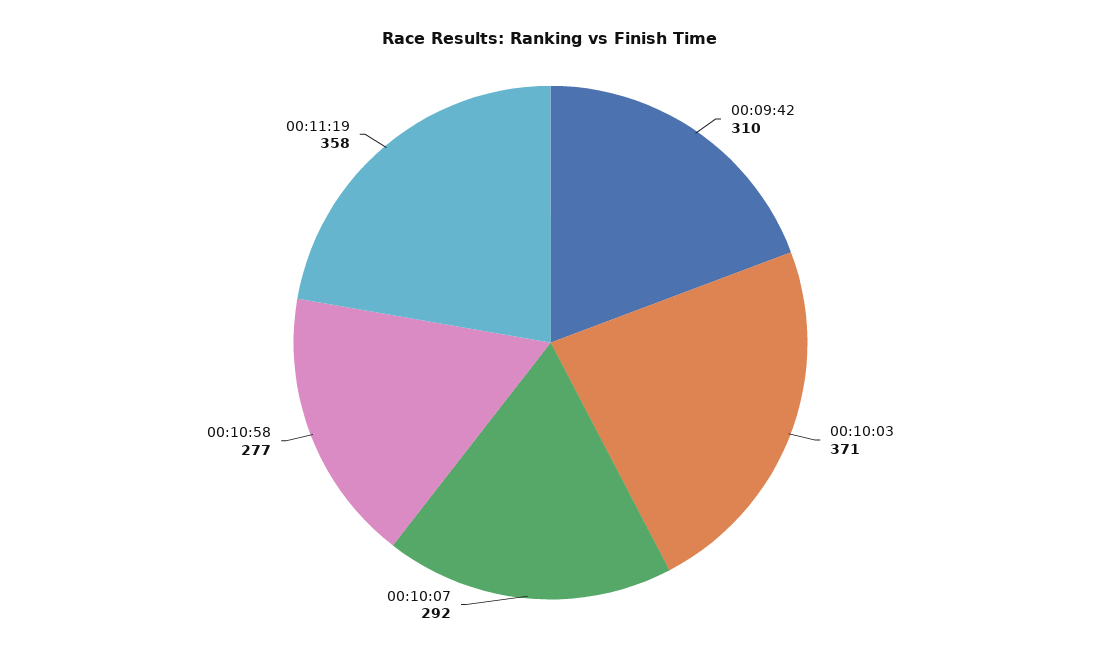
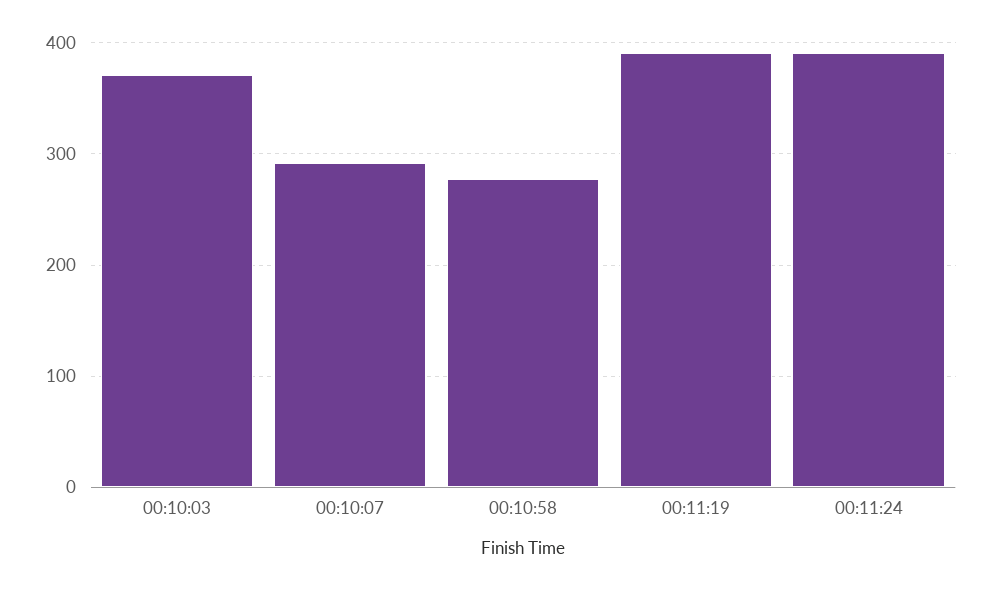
00:09:42: 310 -> none
00:11:19: 358 -> 390
00:11:24: none -> 390

